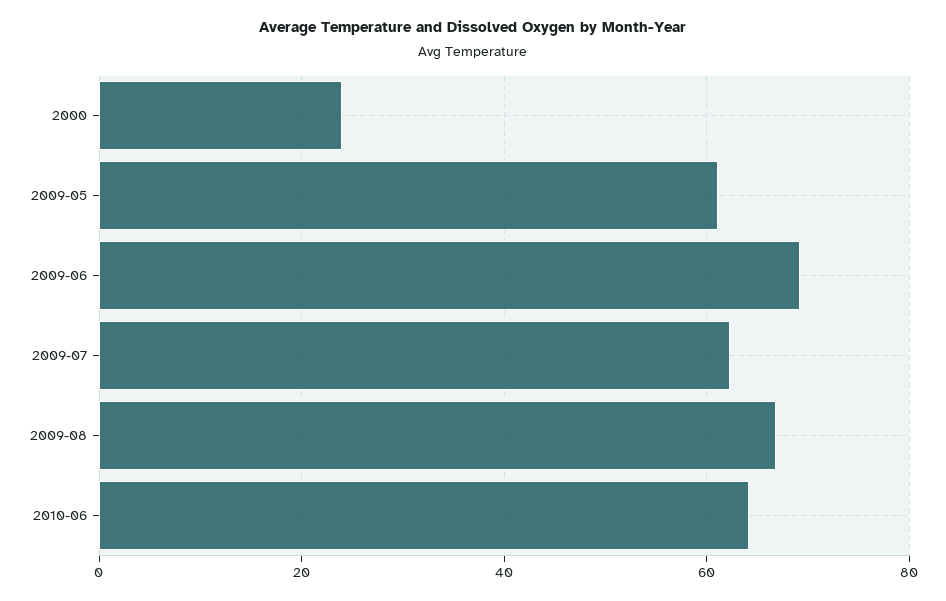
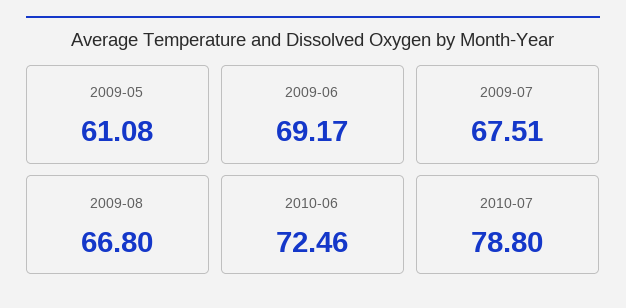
2000: 24 -> none
2009-07: 62 -> 67.51
2010-06: 64 -> 72.46
2010-07: none -> 78.8

